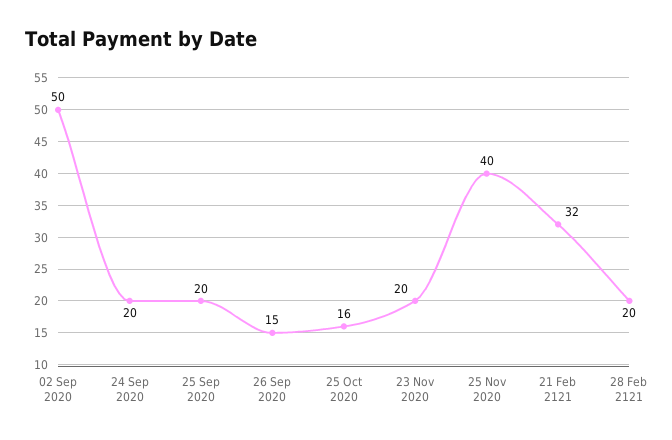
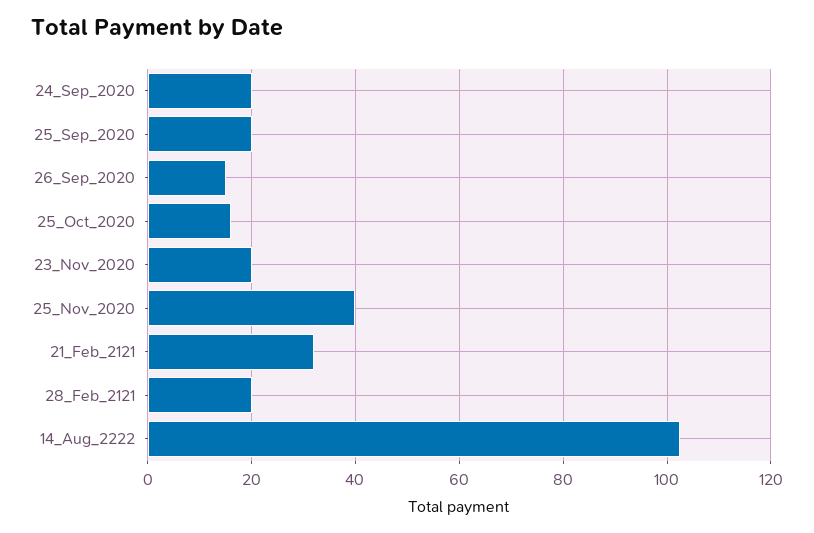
02 Sep 2020: 50 -> none
14_Aug_2222: none -> 102

